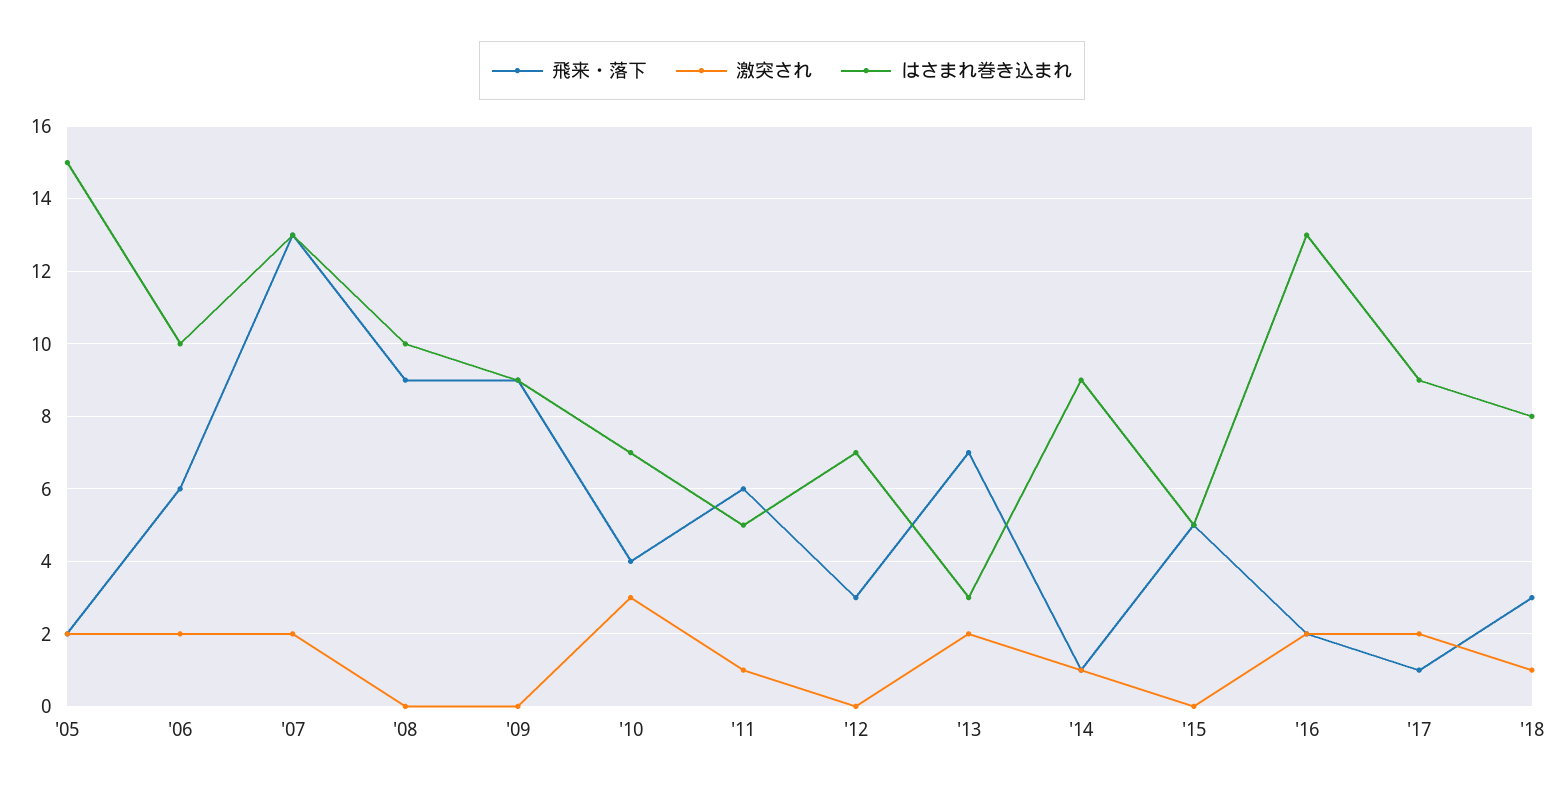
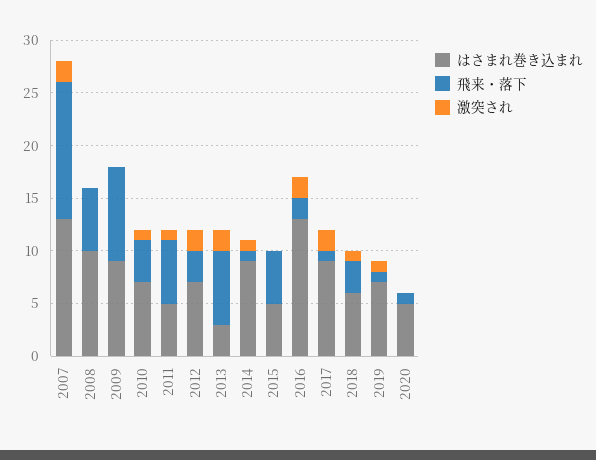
飛来・落下, '05: 2 -> none
激突され, '05: 2 -> none
はさまれ巻き込まれ, '05: 15 -> none
飛来・落下, '06: 6 -> none
激突され, '06: 2 -> none
はさまれ巻き込まれ, '06: 10 -> none
飛来・落下, '08: 9 -> 6
激突され, '10: 3 -> 1
激突され, '12: 0 -> 2
はさまれ巻き込まれ, '18: 8 -> 6
はさまれ巻き込まれ, 2019: none -> 7
飛来・落下, 2019: none -> 1
激突され, 2019: none -> 1
はさまれ巻き込まれ, 2020: none -> 5
飛来・落下, 2020: none -> 1
激突され, 2020: none -> 0

